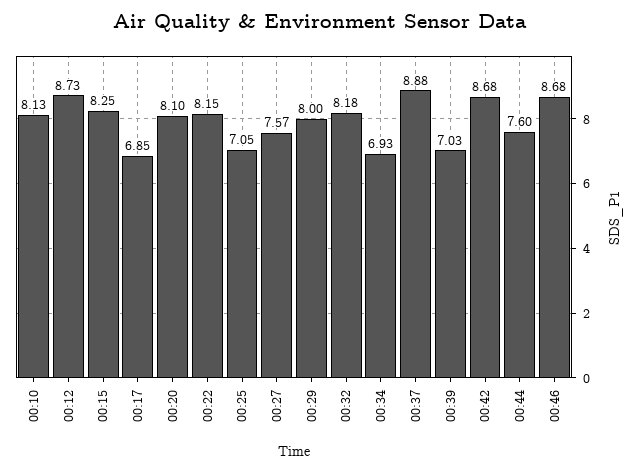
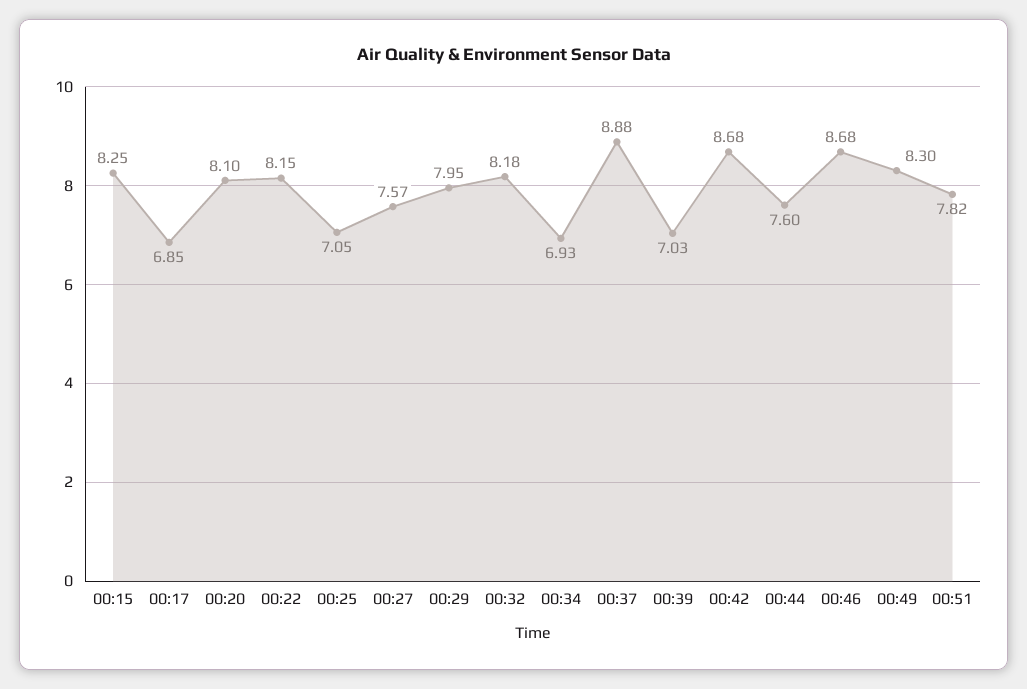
00:10: 8.13 -> none
00:12: 8.73 -> none
00:29: 8 -> 7.95
00:49: none -> 8.3
00:51: none -> 7.82

